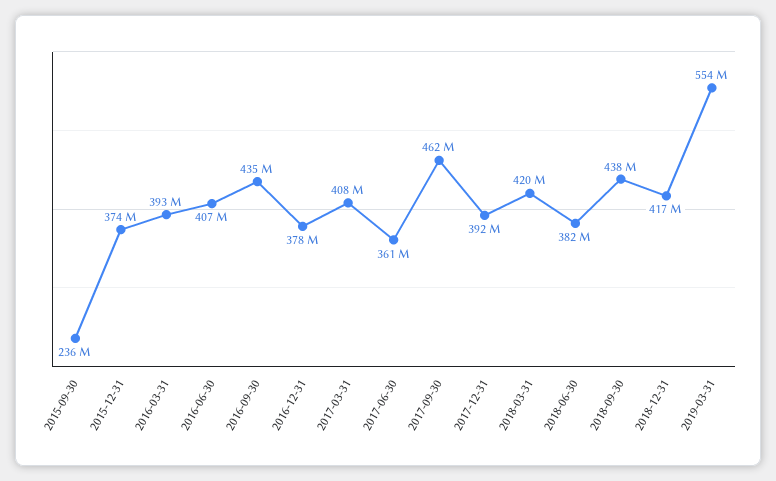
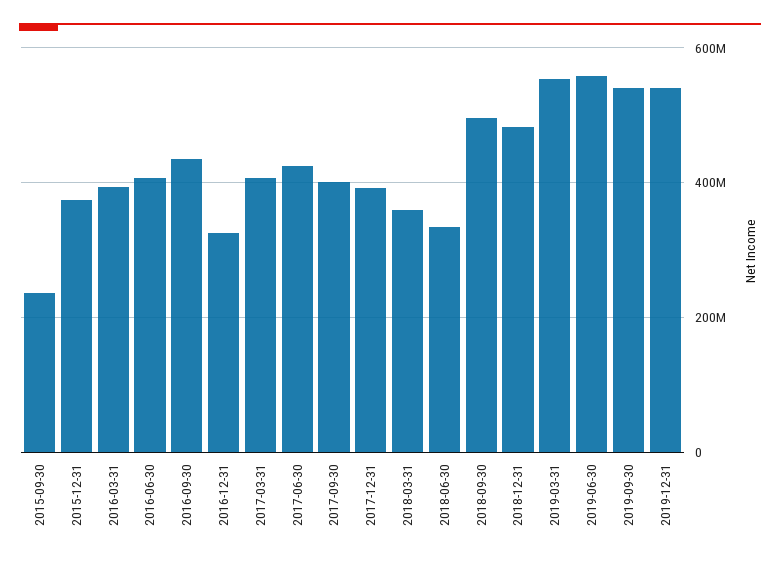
2016-12-31: 378000000 -> 320000000
2017-06-30: 361000000 -> 420000000
2017-09-30: 462000000 -> 400000000
2018-03-31: 420000000 -> 360000000
2018-06-30: 382000000 -> 340000000
2018-09-30: 438000000 -> 500000000
2018-12-31: 417000000 -> 480000000
2019-06-30: none -> 560000000
2019-09-30: none -> 540000000
2019-12-31: none -> 540000000

